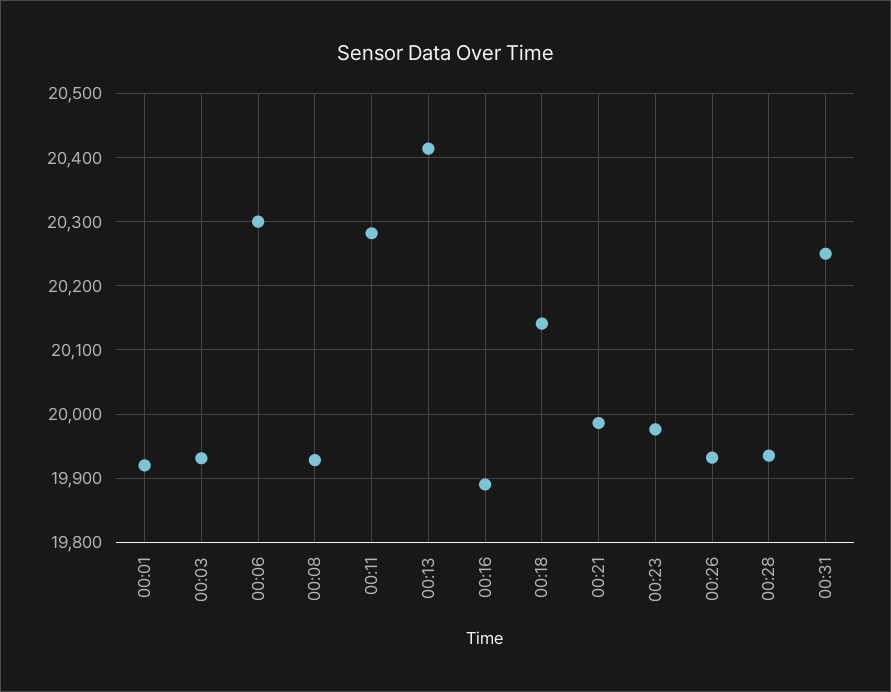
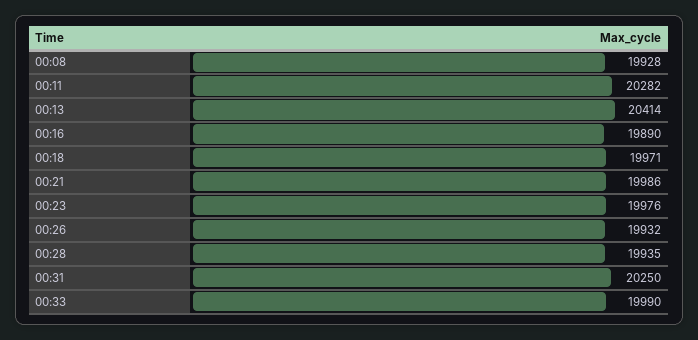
00:01: 19920 -> none
00:03: 19930 -> none
00:06: 20300 -> none
00:18: 20140 -> 19971
00:33: none -> 19990

